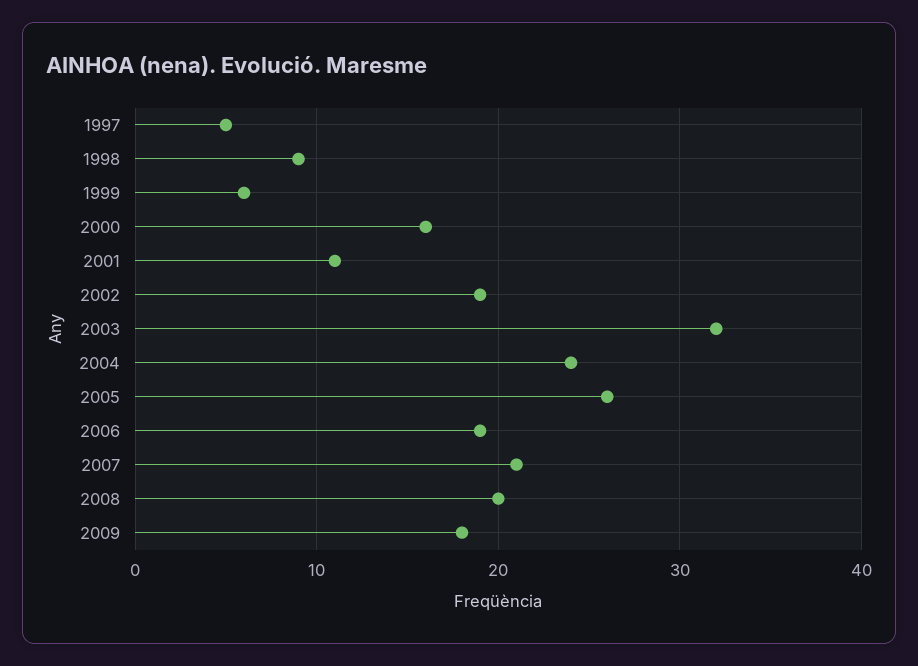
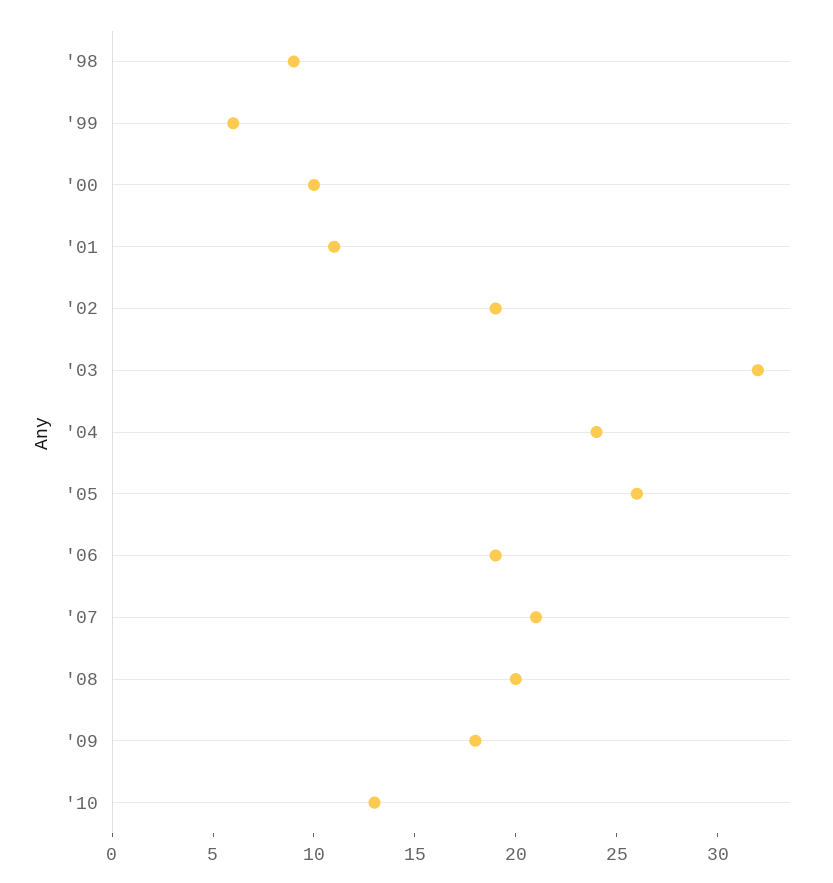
1997: 5 -> none
2000: 16 -> 10
'10: none -> 13

